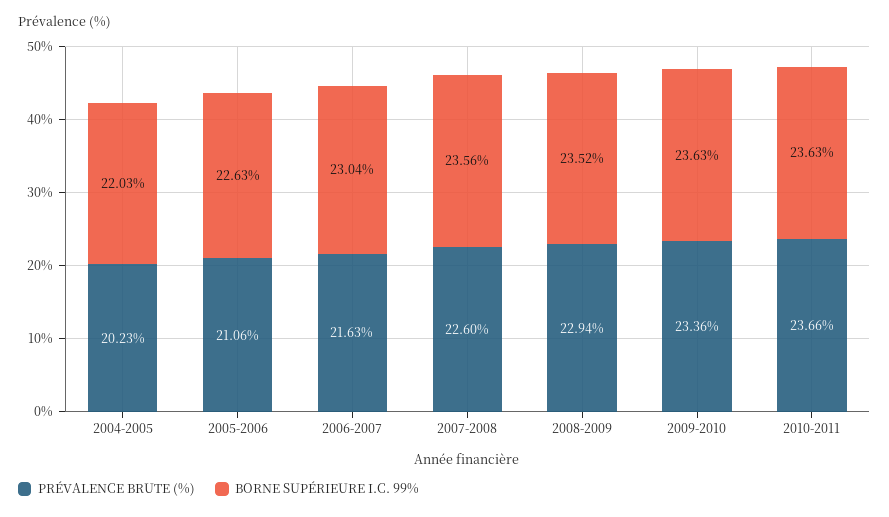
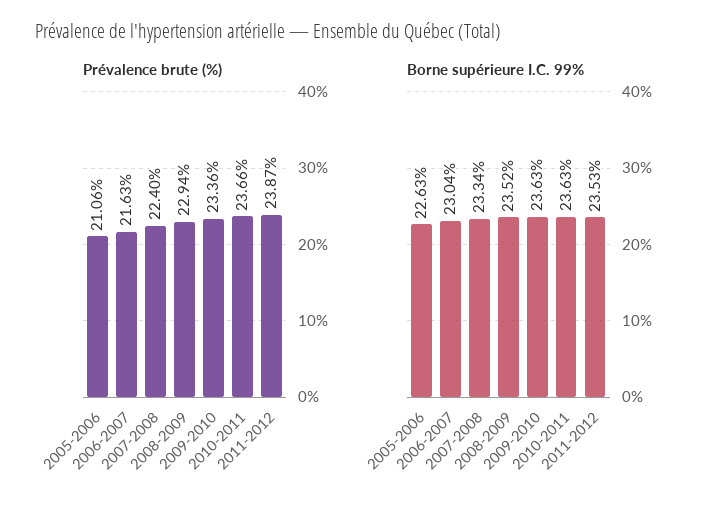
PRÉVALENCE BRUTE (%), 2004-2005: 20.23 -> none
BORNE SUPÉRIEURE I.C. 99%, 2004-2005: 22.03 -> none
PRÉVALENCE BRUTE (%), 2007-2008: 22.6 -> 22.4
BORNE SUPÉRIEURE I.C. 99%, 2007-2008: 23.56 -> 23.34
PRÉVALENCE BRUTE (%), 2011-2012: none -> 23.87
BORNE SUPÉRIEURE I.C. 99%, 2011-2012: none -> 23.53

